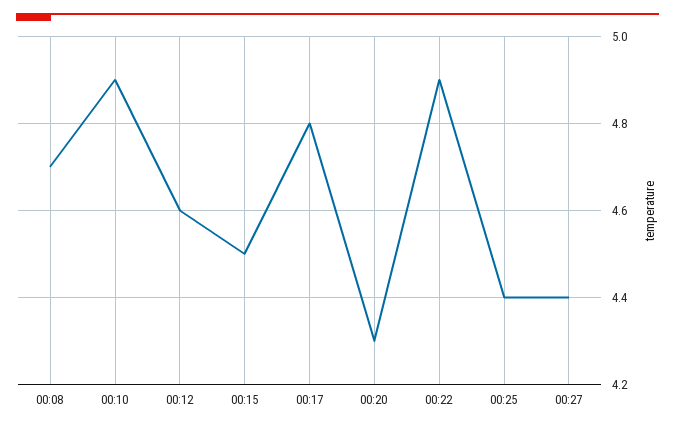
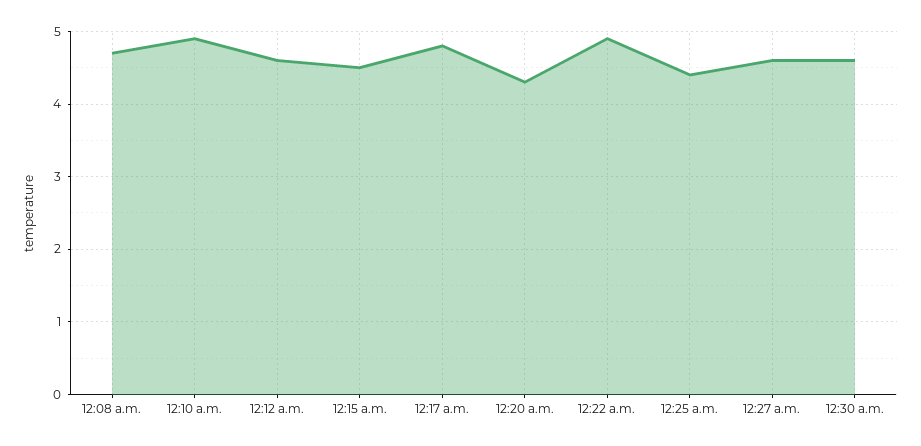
00:27: 4.4 -> 4.6
12:30 a.m.: none -> 4.6

